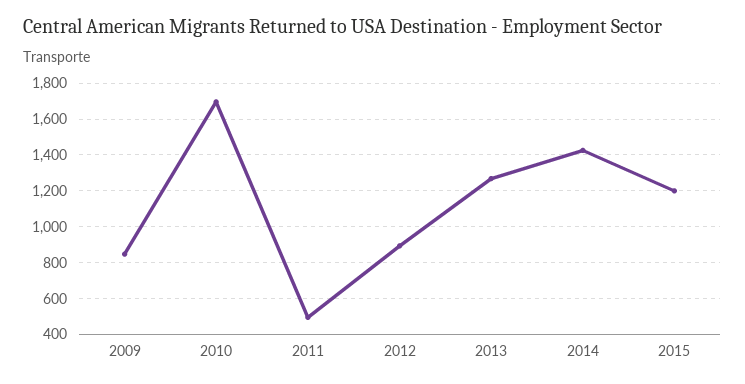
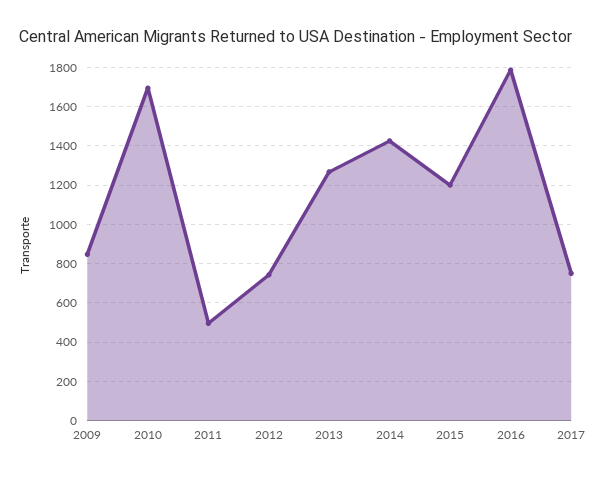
2012: 900 -> 750
2016: none -> 1800
2017: none -> 750

